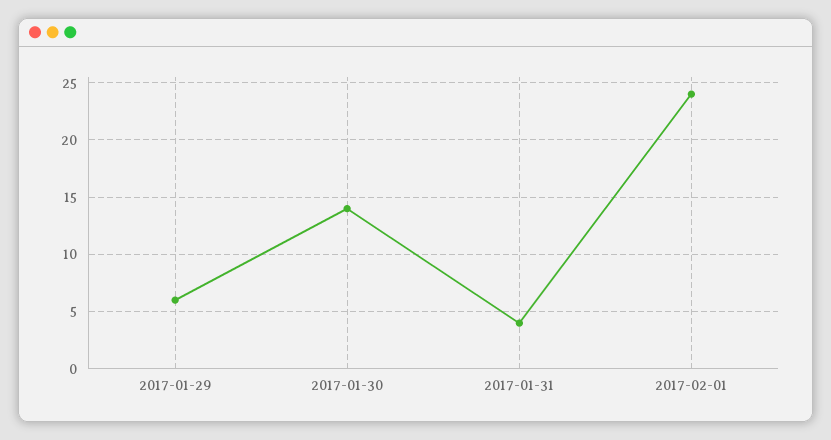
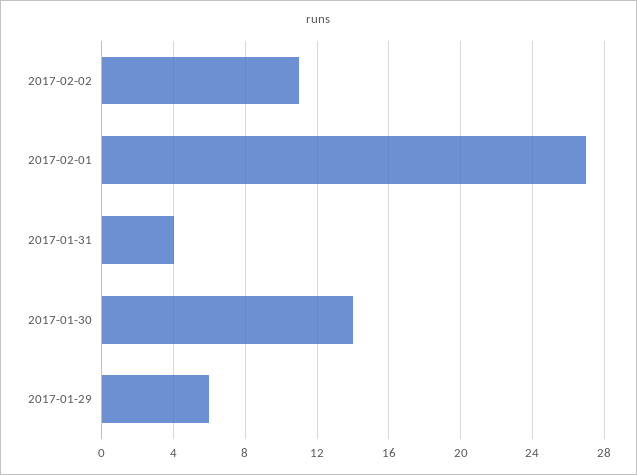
2017-02-01: 24 -> 27
2017-02-02: none -> 11

